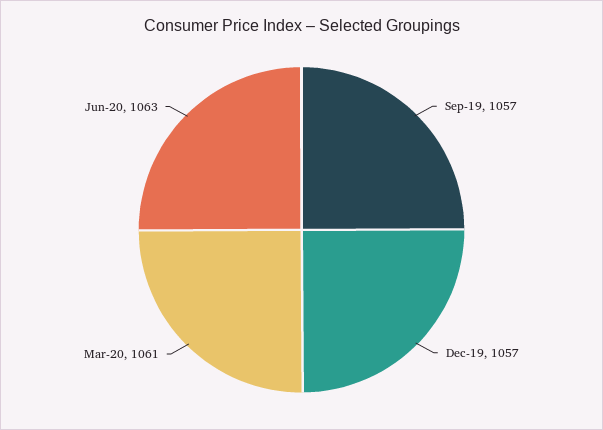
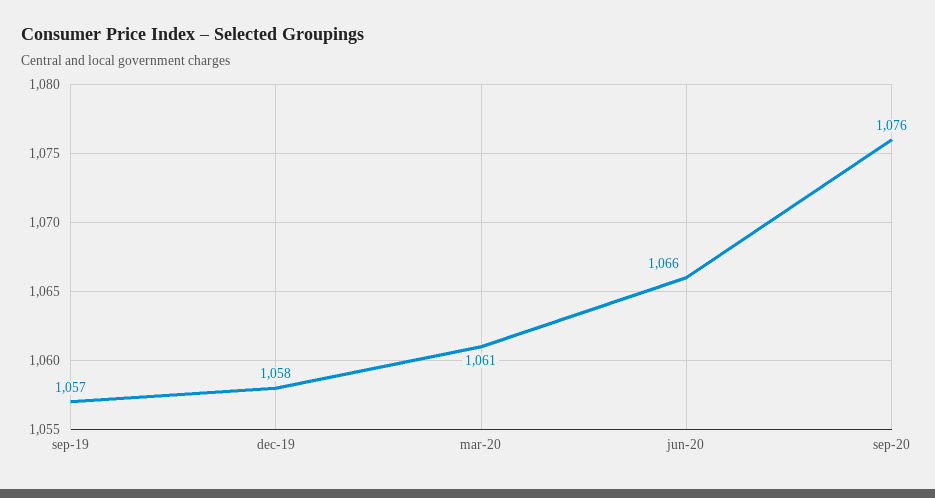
Dec-19: 1057 -> 1058
Jun-20: 1063 -> 1066
sep-20: none -> 1076

